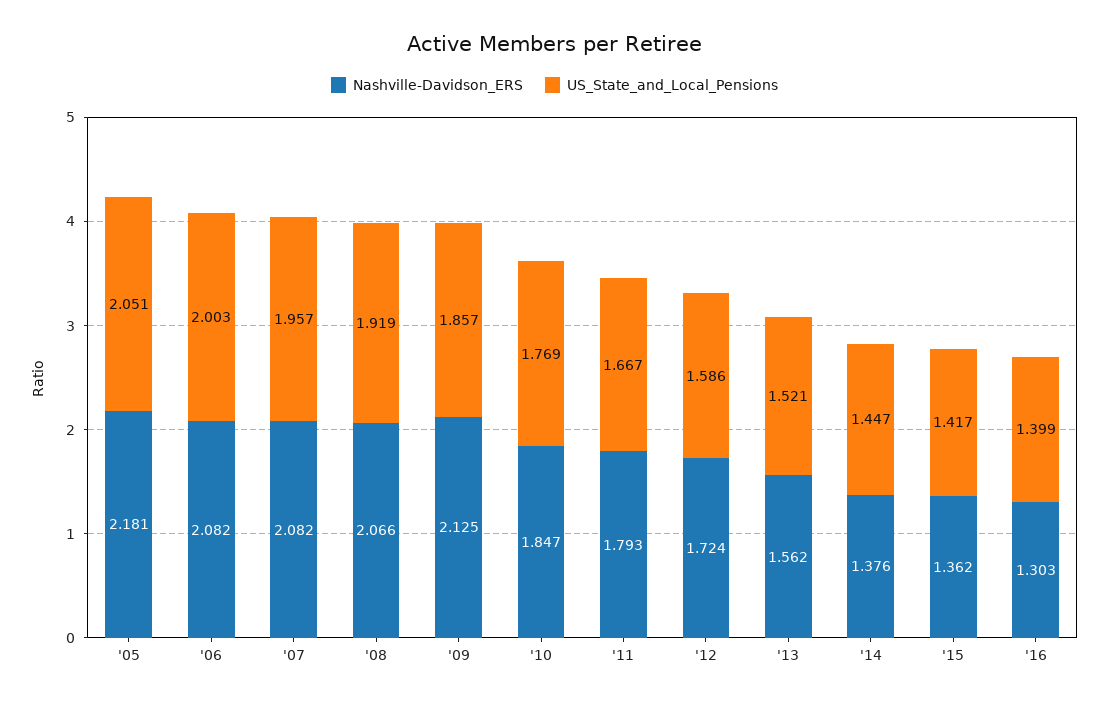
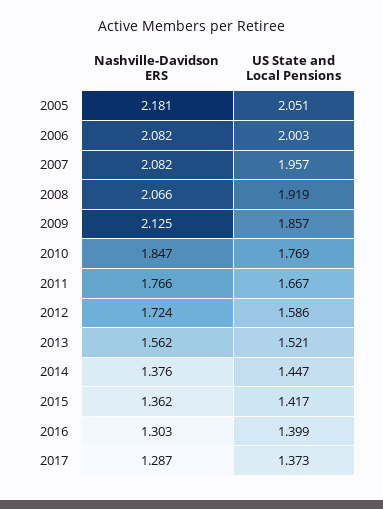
Nashville-Davidson_ERS, '11: 1.793 -> 1.766
Nashville-Davidson_ERS, 2017: none -> 1.287
US_State_and_Local_Pensions, 2017: none -> 1.373

